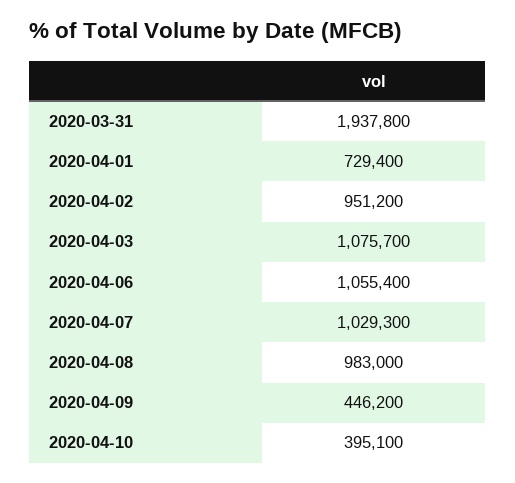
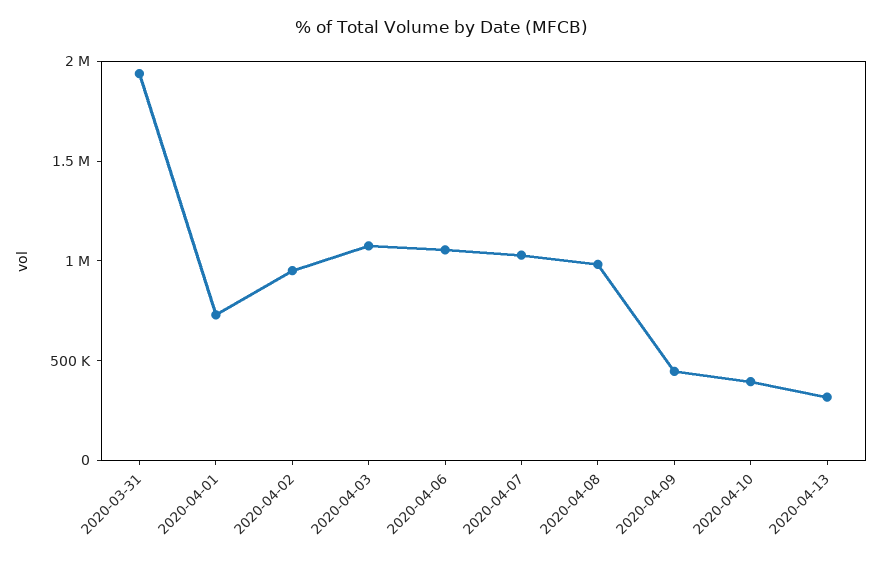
2020-04-13: none -> 300000

